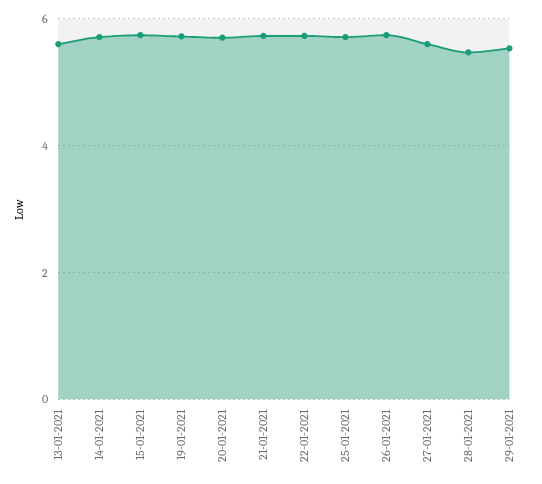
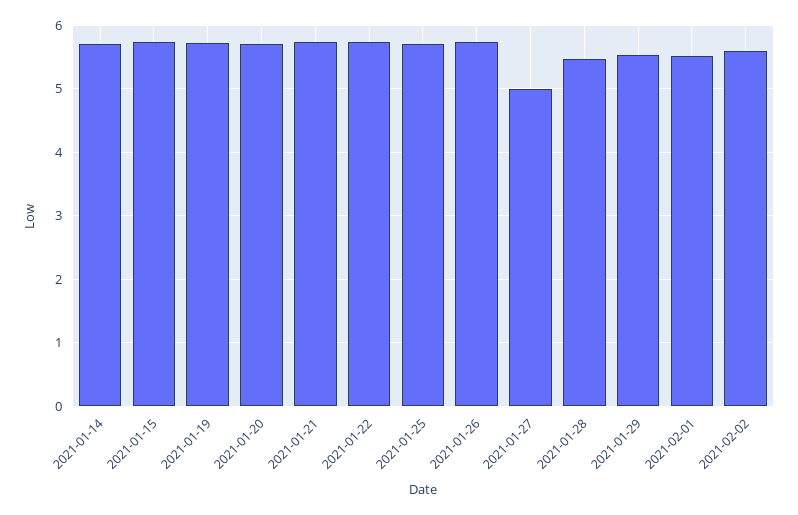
13-01-2021: 5.6 -> none
27-01-2021: 5.6 -> 5
2021-02-01: none -> 5.5
2021-02-02: none -> 5.6

